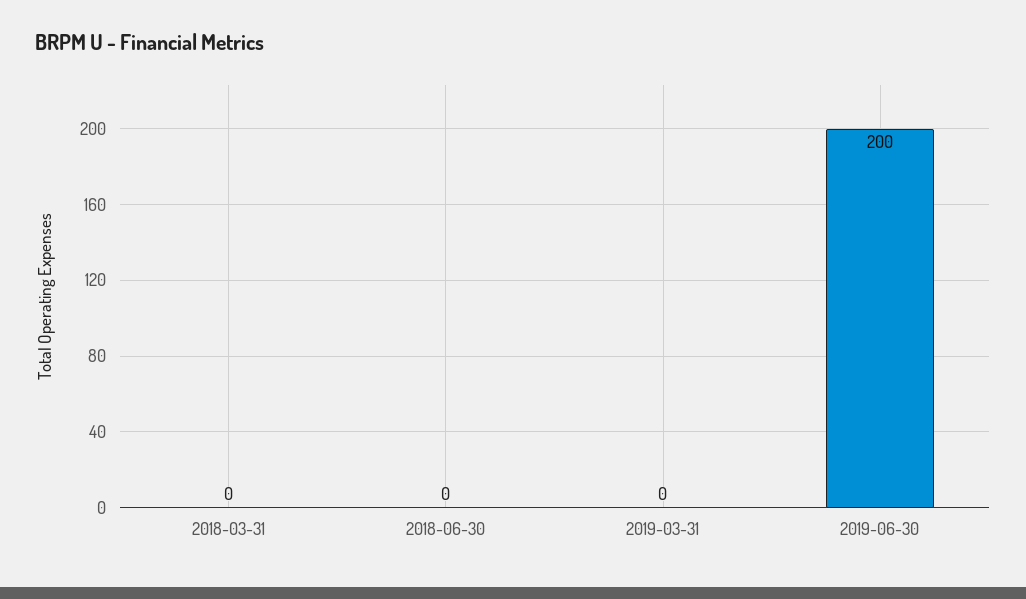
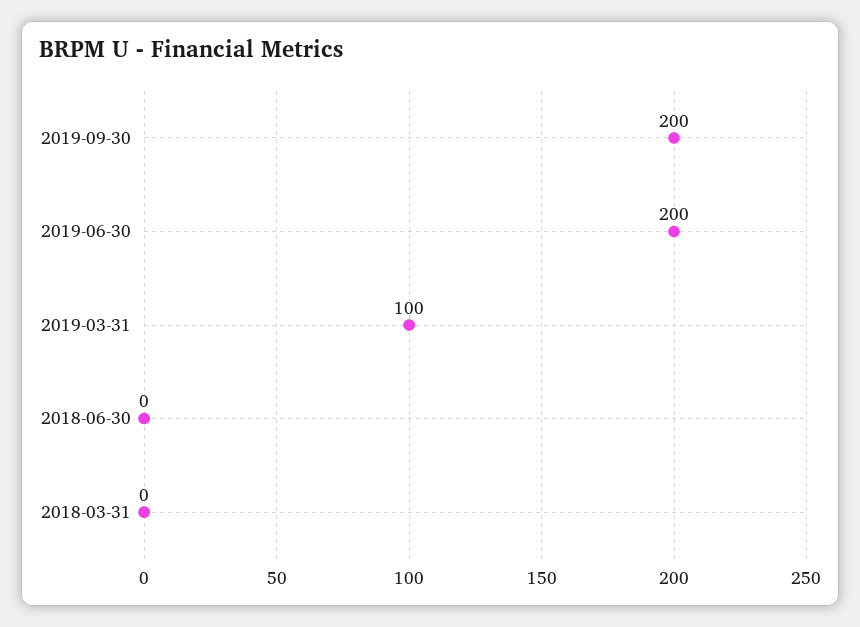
2019-03-31: 0 -> 100
2019-09-30: none -> 200

